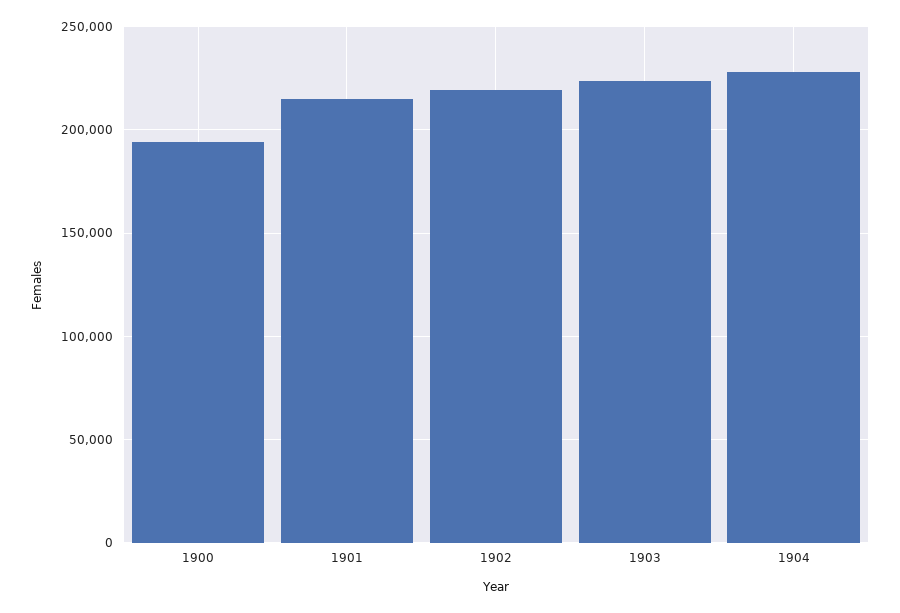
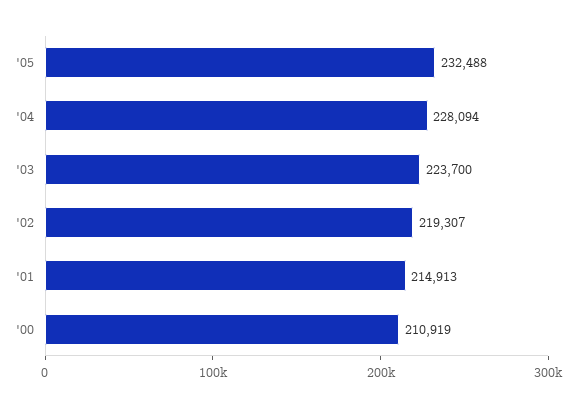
1900: 195000 -> 210919
'05: none -> 232488

